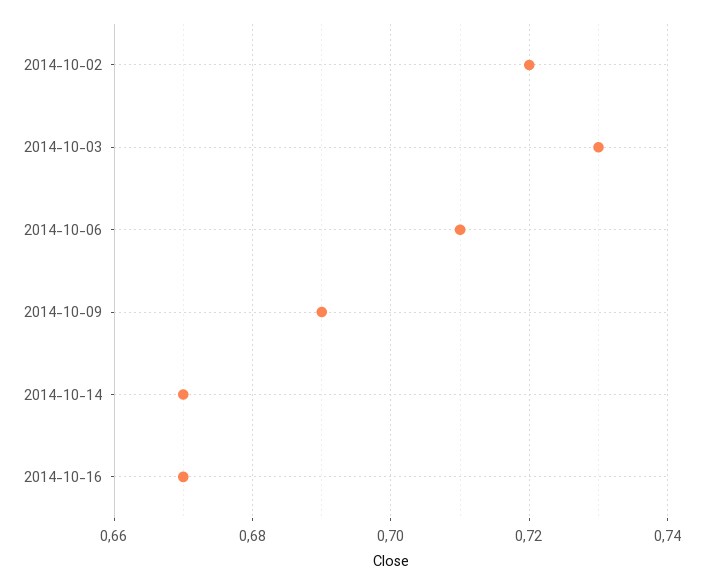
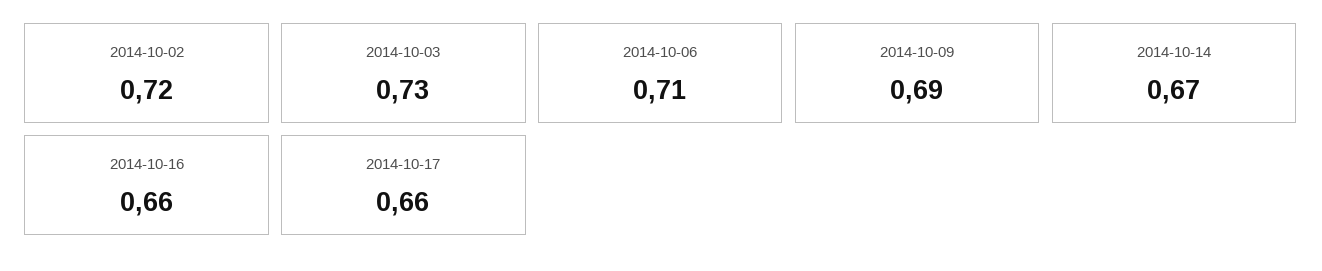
2014-10-16: 0.67 -> 0.66
2014-10-17: none -> 0.66

